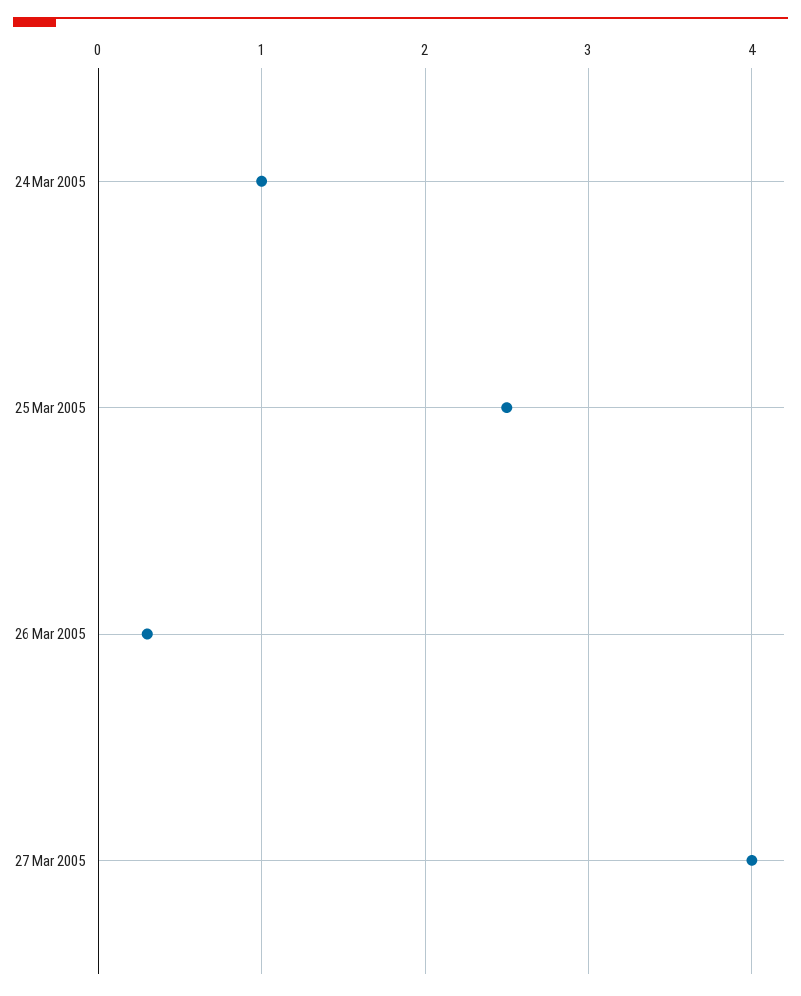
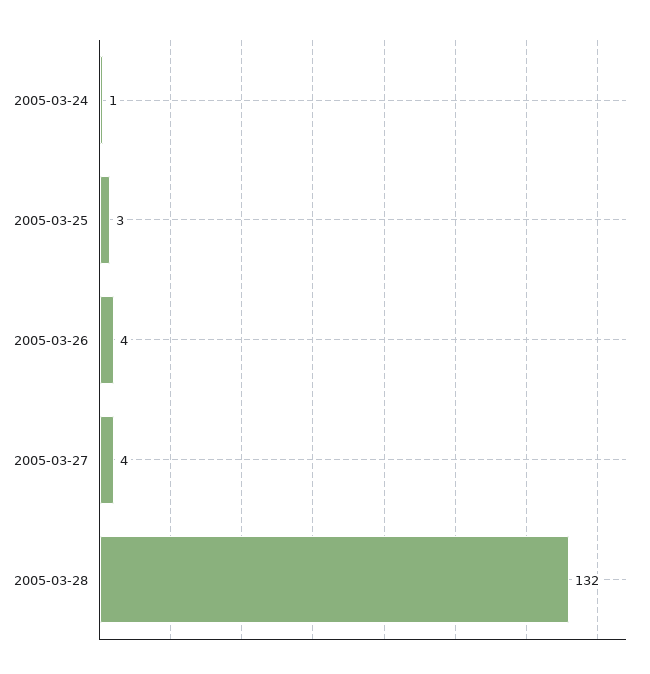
26 Mar 2005: 0.3 -> 4
2005-03-28: none -> 132

